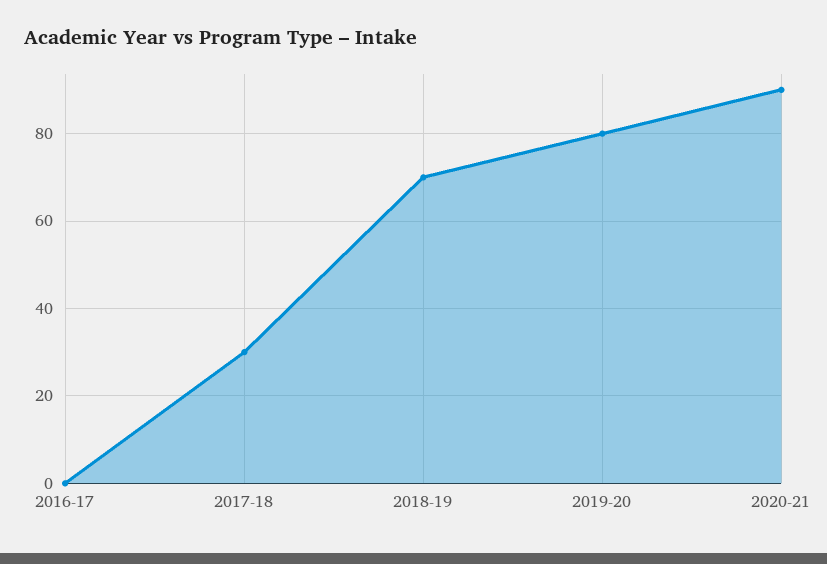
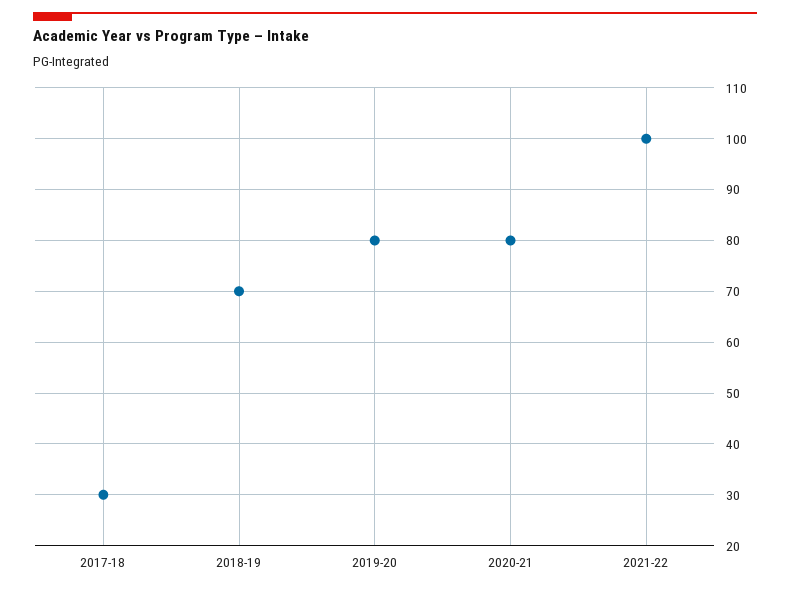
2016-17: 0 -> none
2020-21: 90 -> 80
2021-22: none -> 100

